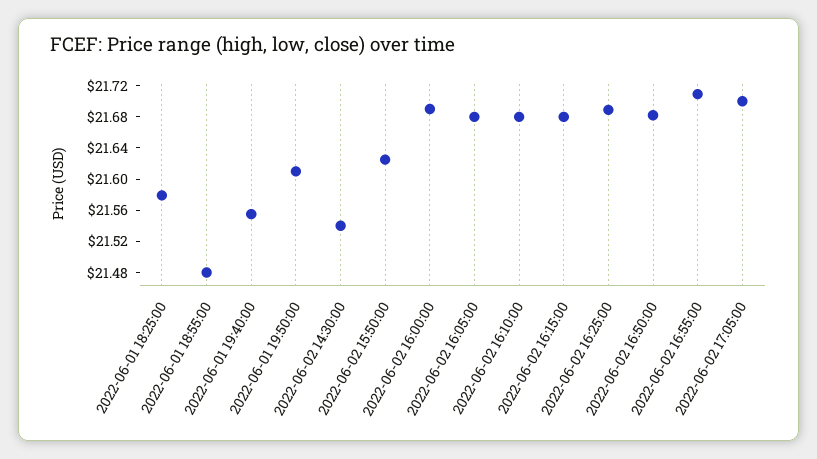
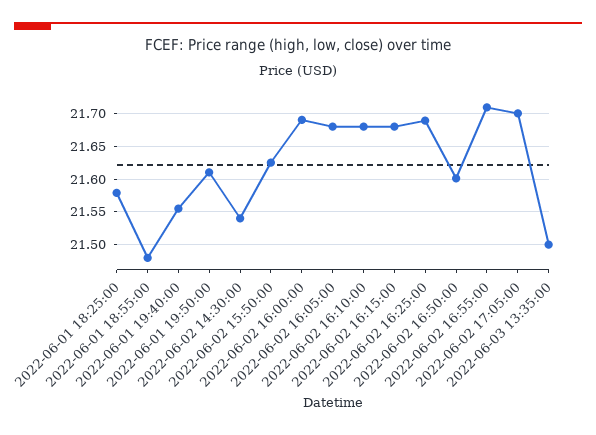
2022-06-02 16:50:00: 21.68 -> 21.6
2022-06-03 13:35:00: none -> 21.5

